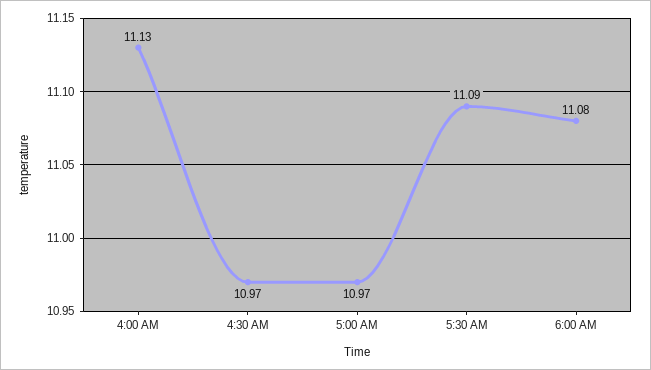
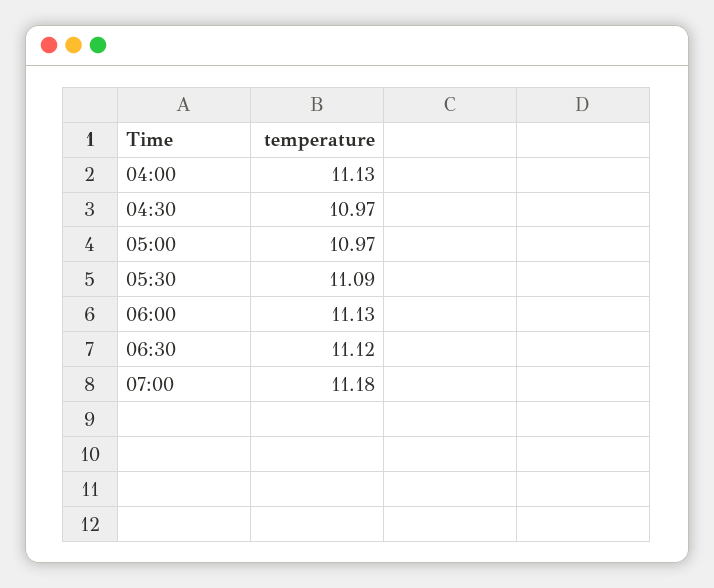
6:00 AM: 11.08 -> 11.13
06:30: none -> 11.12
07:00: none -> 11.18

